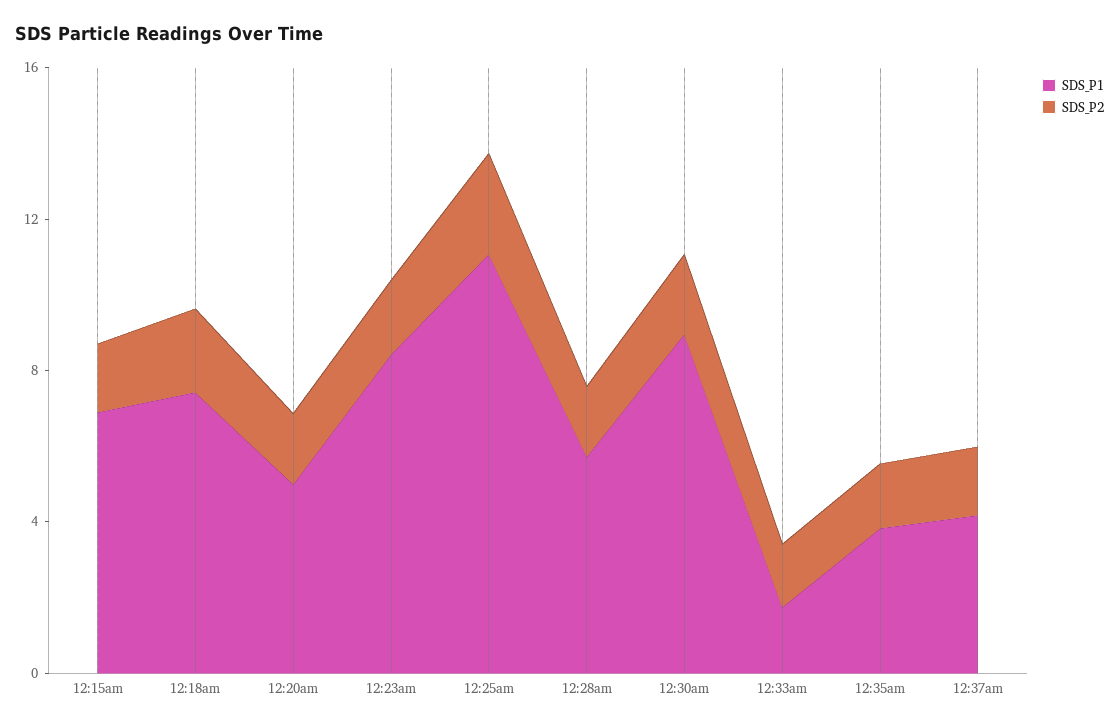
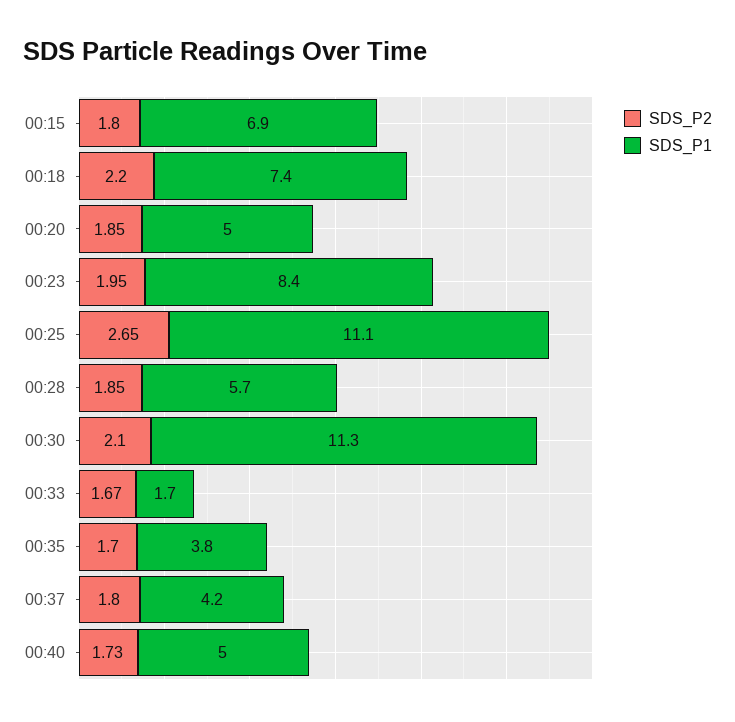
SDS_P1, 12:30am: 9 -> 11.3
SDS_P2, 00:40: none -> 1.73
SDS_P1, 00:40: none -> 5

